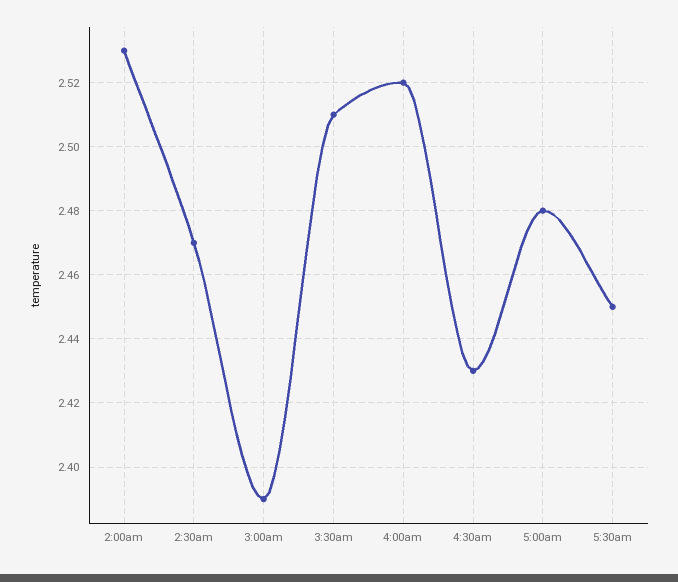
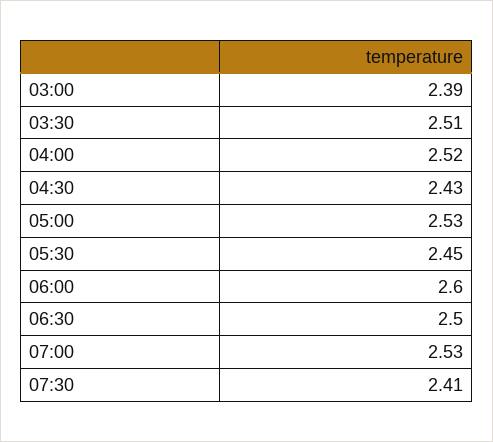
2:00am: 2.53 -> none
2:30am: 2.47 -> none
5:00am: 2.48 -> 2.53
06:00: none -> 2.6
06:30: none -> 2.5
07:00: none -> 2.53
07:30: none -> 2.41

